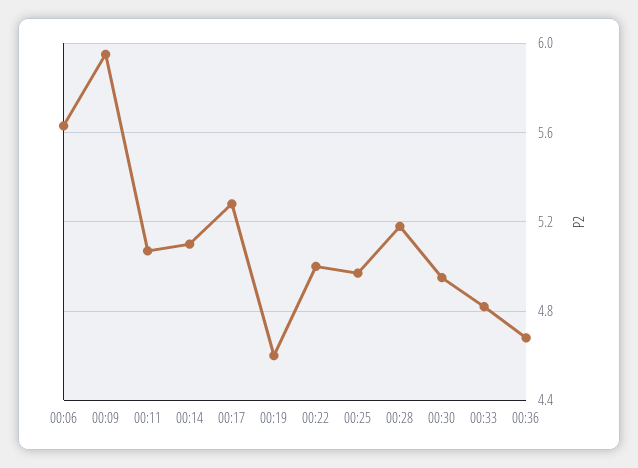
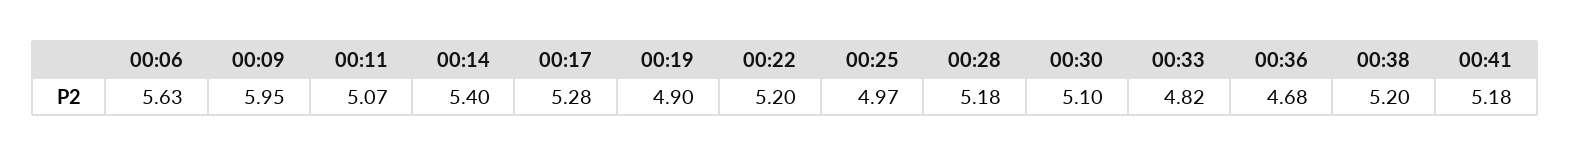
00:14: 5.1 -> 5.4
00:19: 4.6 -> 4.9
00:22: 5 -> 5.2
00:30: 4.95 -> 5.1
00:38: none -> 5.2
00:41: none -> 5.18

